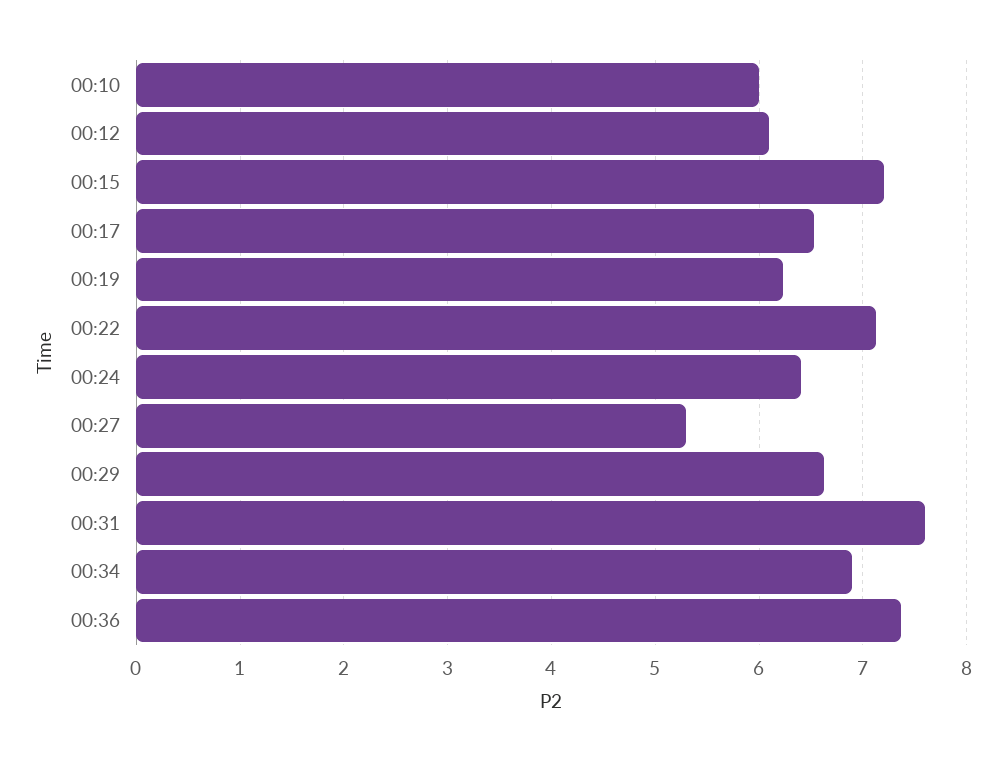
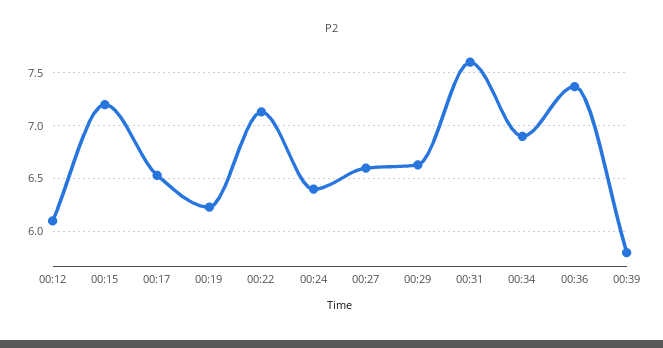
00:10: 6 -> none
00:27: 5.3 -> 6.6
00:39: none -> 5.8

